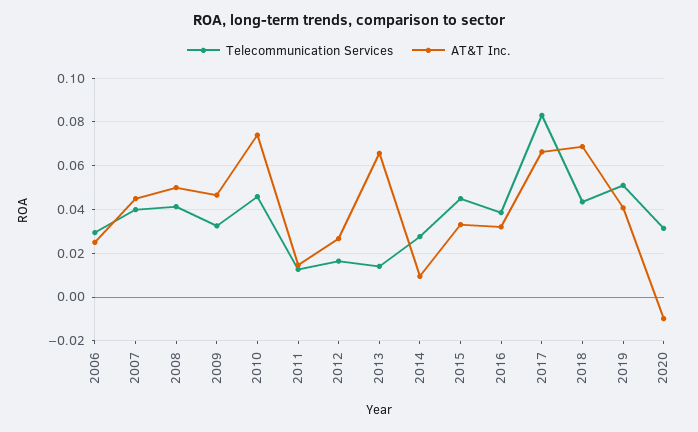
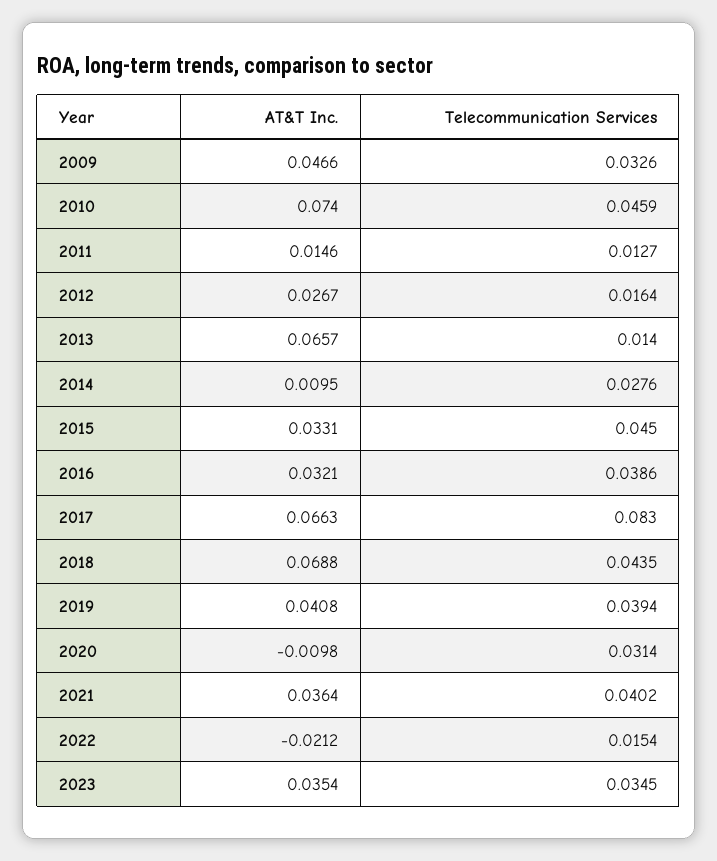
Telecommunication Services, 2006: 0.03 -> none
AT&T Inc., 2006: 0.025 -> none
Telecommunication Services, 2007: 0.04 -> none
AT&T Inc., 2007: 0.045 -> none
Telecommunication Services, 2008: 0.04 -> none
AT&T Inc., 2008: 0.05 -> none
Telecommunication Services, 2019: 0.05 -> 0.0394
AT&T Inc., 2021: none -> 0.0364
Telecommunication Services, 2021: none -> 0.0402
AT&T Inc., 2022: none -> -0.0212
Telecommunication Services, 2022: none -> 0.0154
AT&T Inc., 2023: none -> 0.0354
Telecommunication Services, 2023: none -> 0.0345

